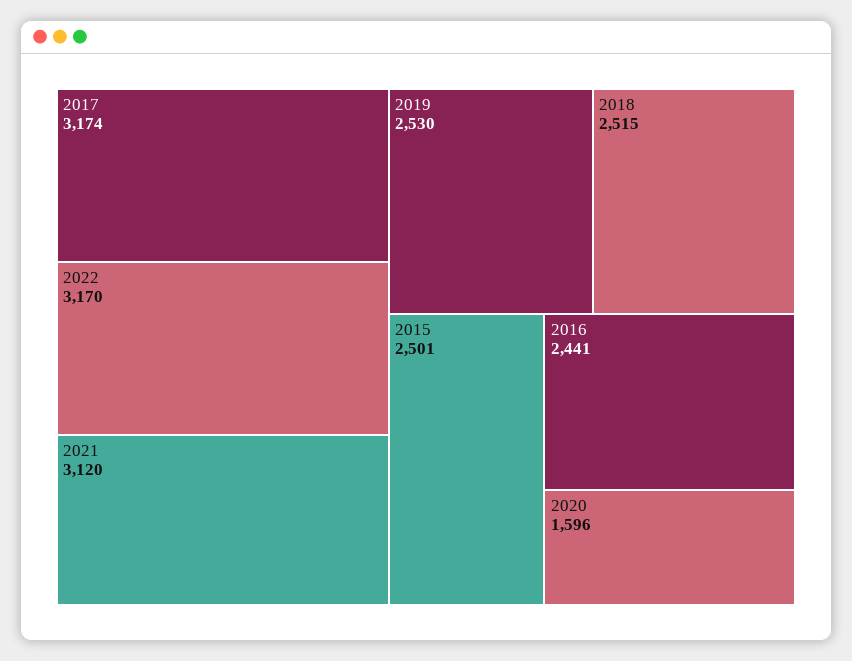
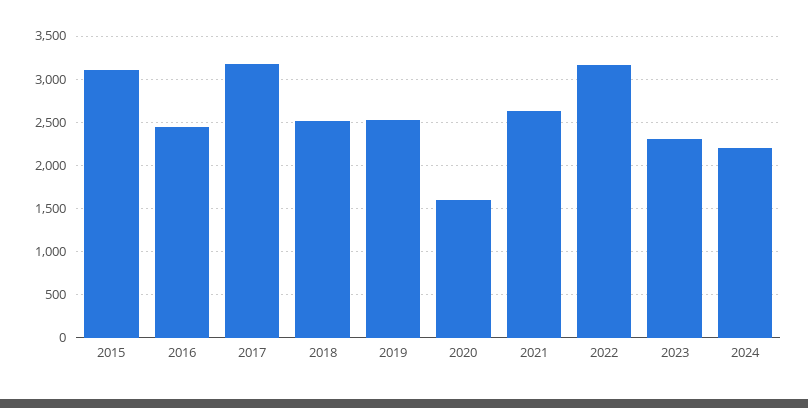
2021: 3120 -> 2600
2015: 2501 -> 3100
2023: none -> 2300
2024: none -> 2200

